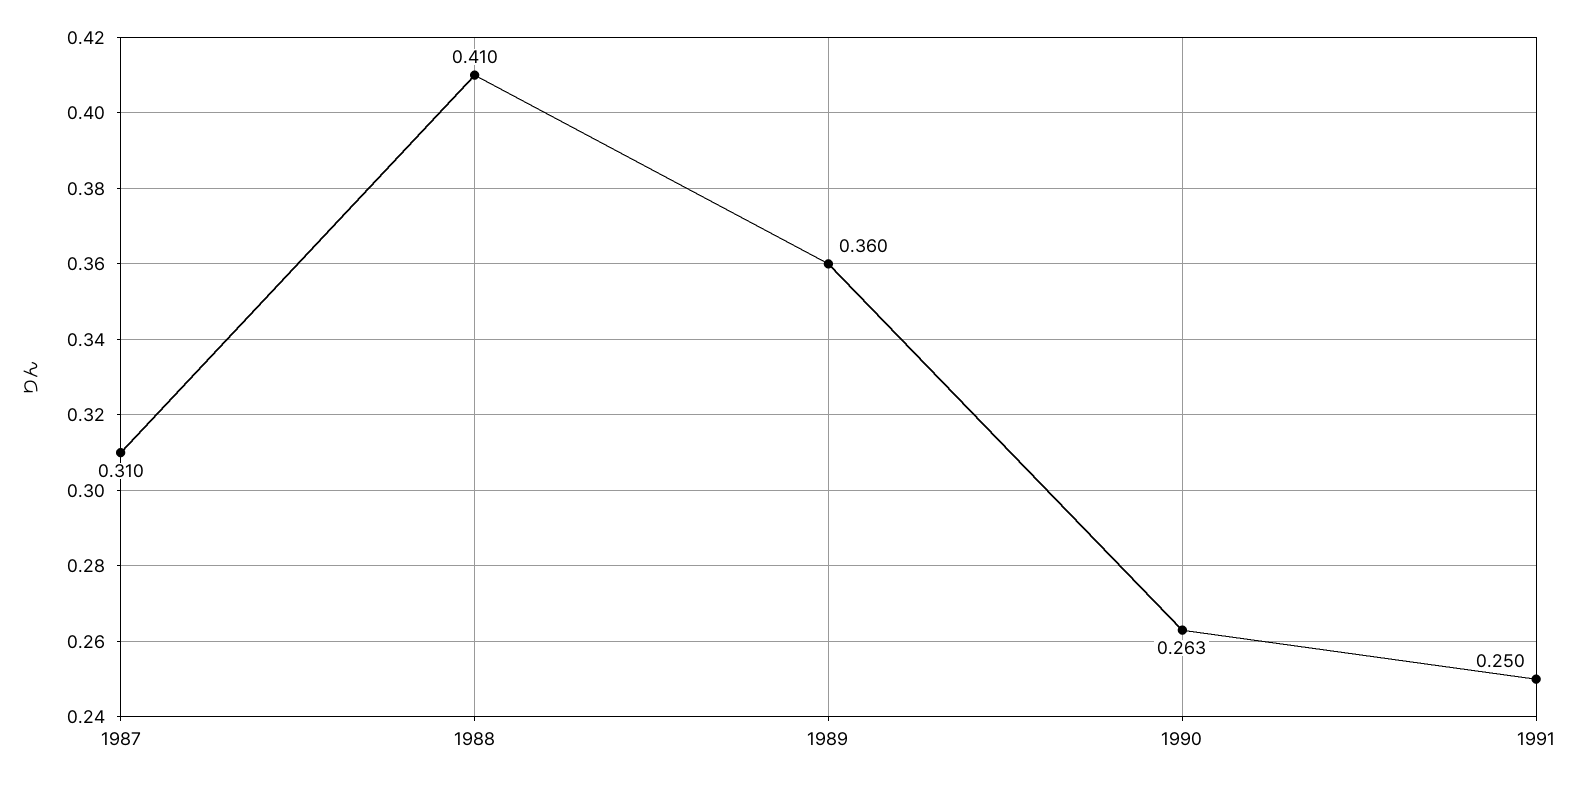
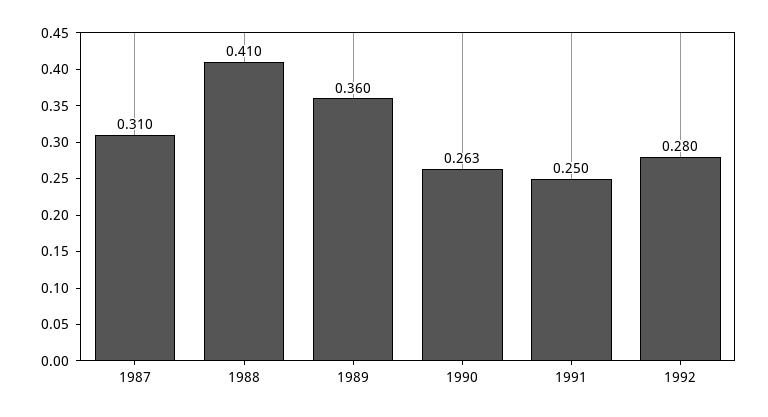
1992: none -> 0.28

